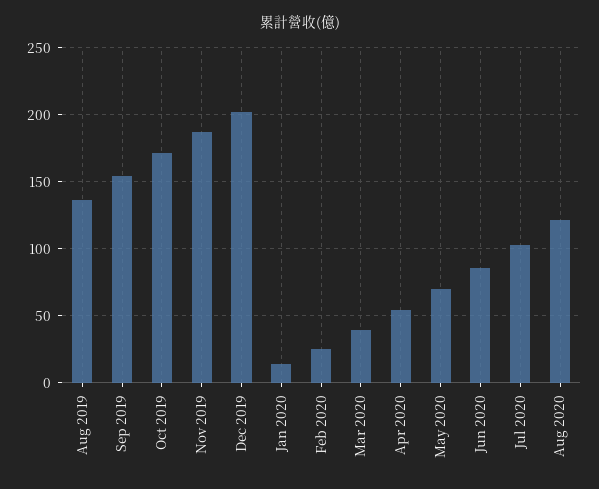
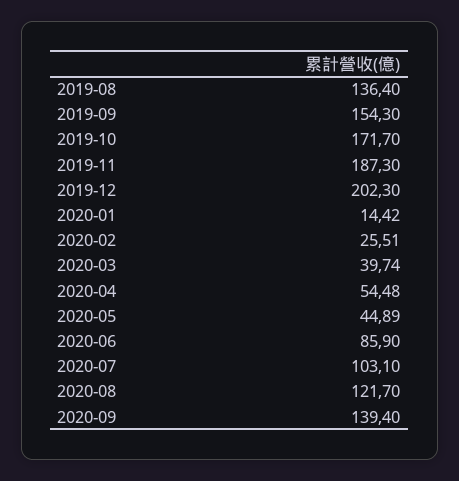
May 2020: 70 -> 44.89
2020-09: none -> 139.4

